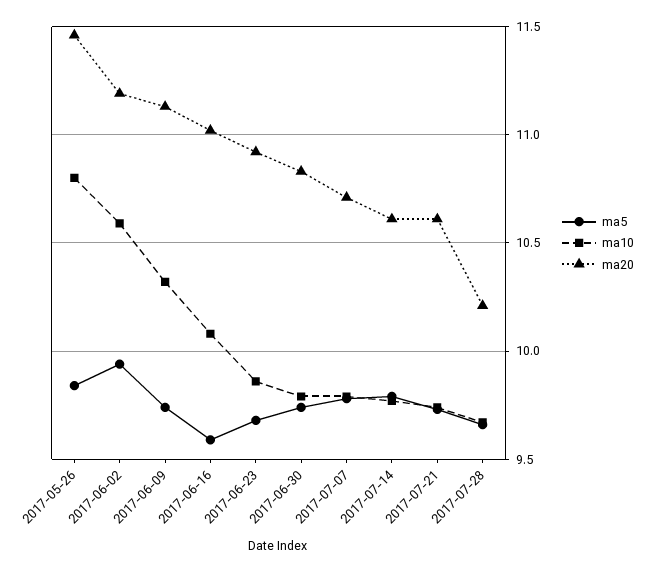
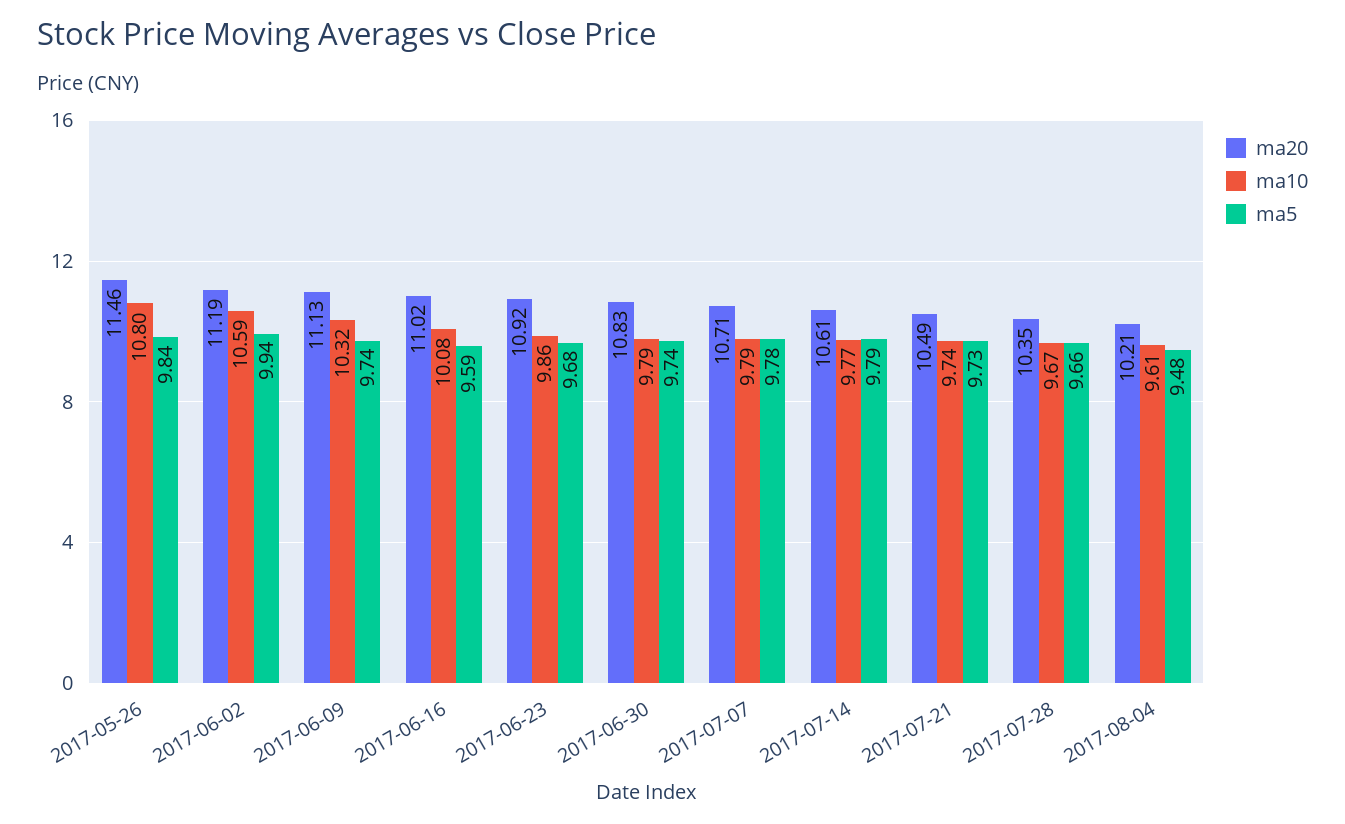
ma20, 2017-07-21: 10.6 -> 10.49
ma20, 2017-07-28: 10.2 -> 10.35
ma20, 2017-08-04: none -> 10.21
ma10, 2017-08-04: none -> 9.61
ma5, 2017-08-04: none -> 9.48

